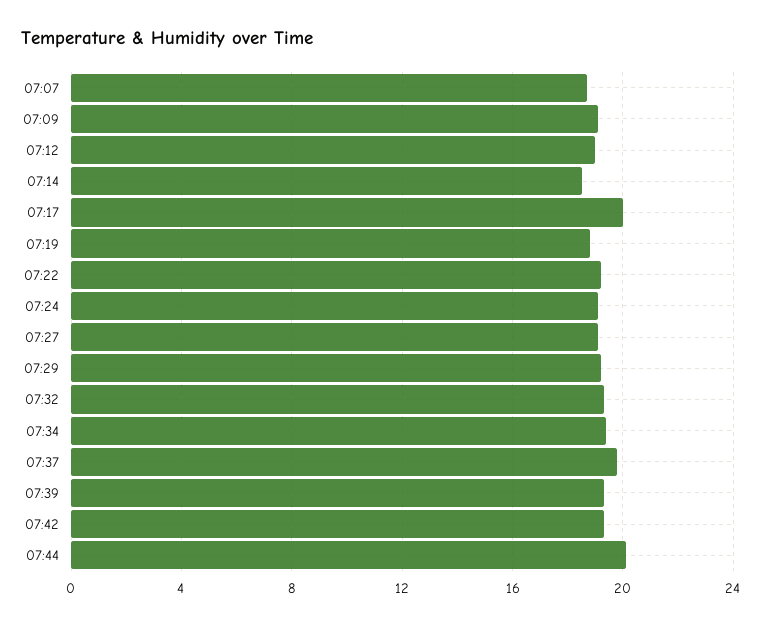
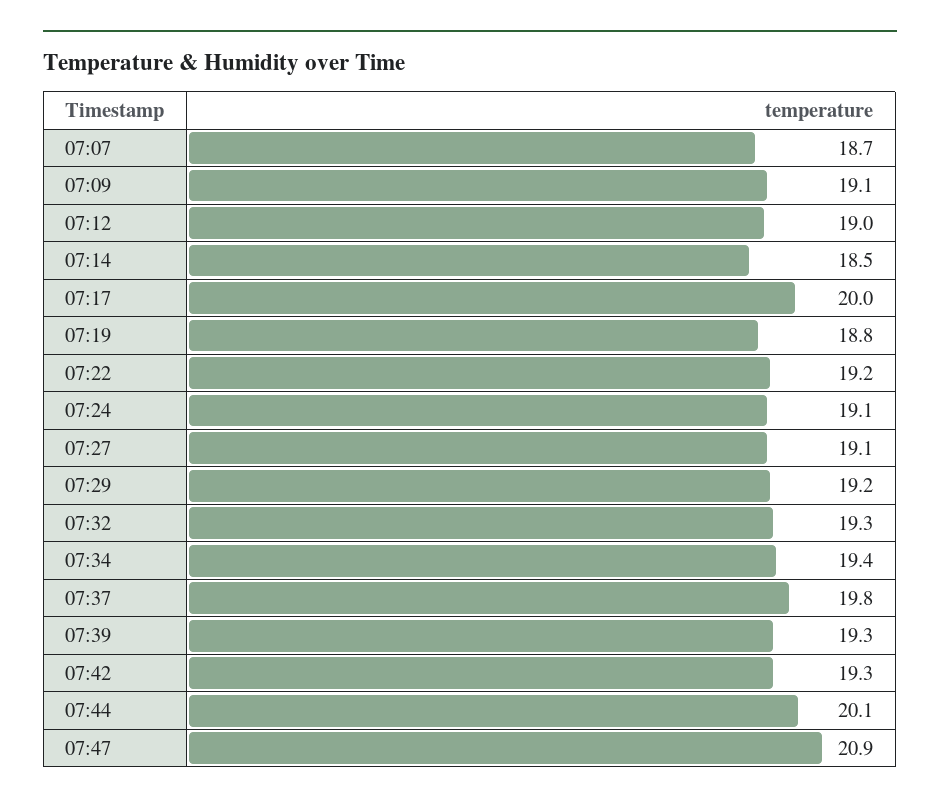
07:47: none -> 20.9

